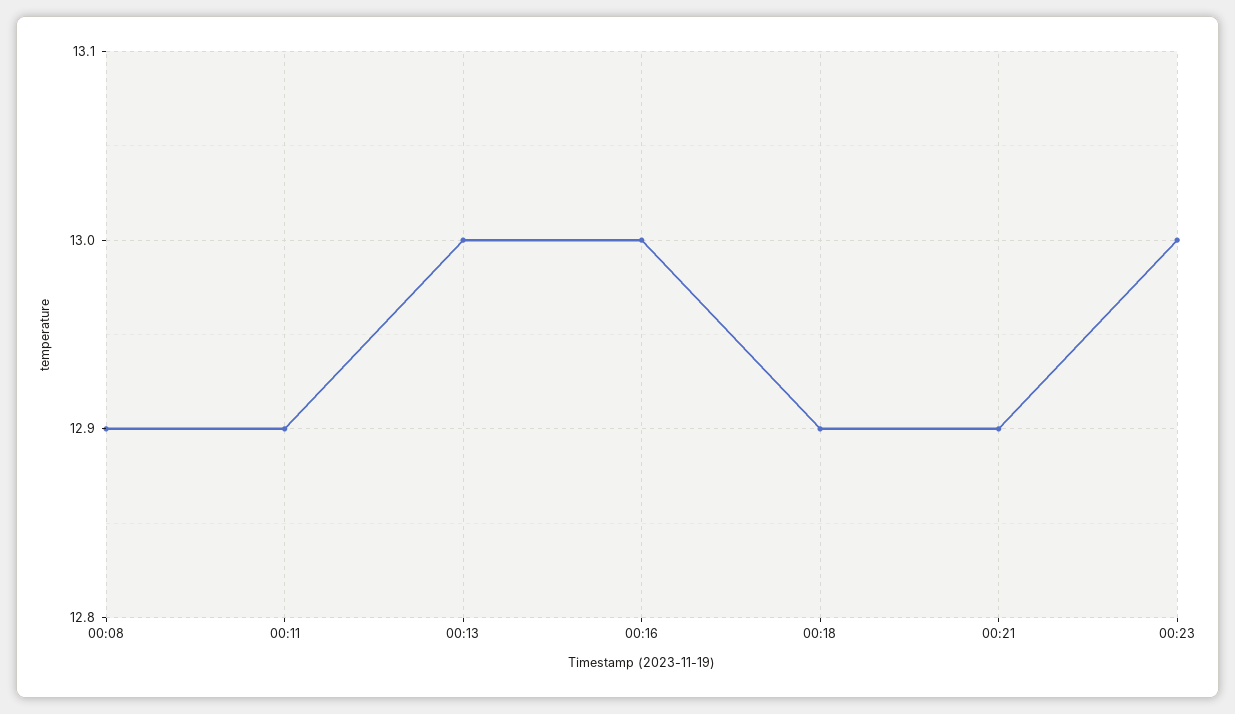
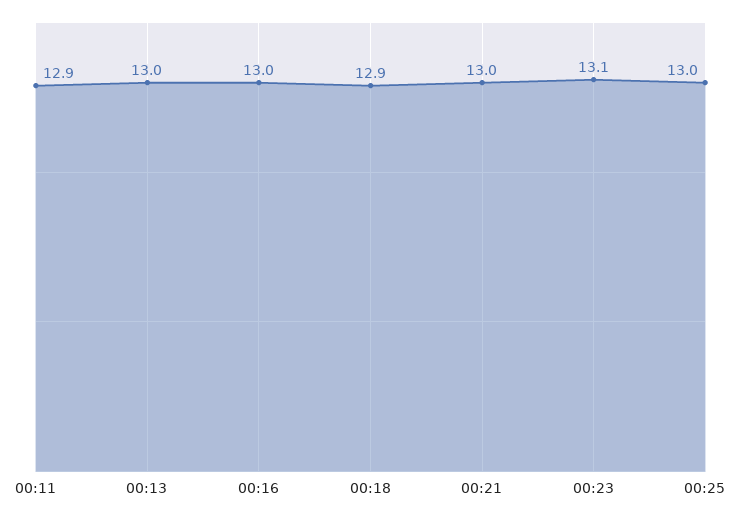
00:08: 12.9 -> none
00:21: 12.9 -> 13
00:23: 13 -> 13.1
00:25: none -> 13

